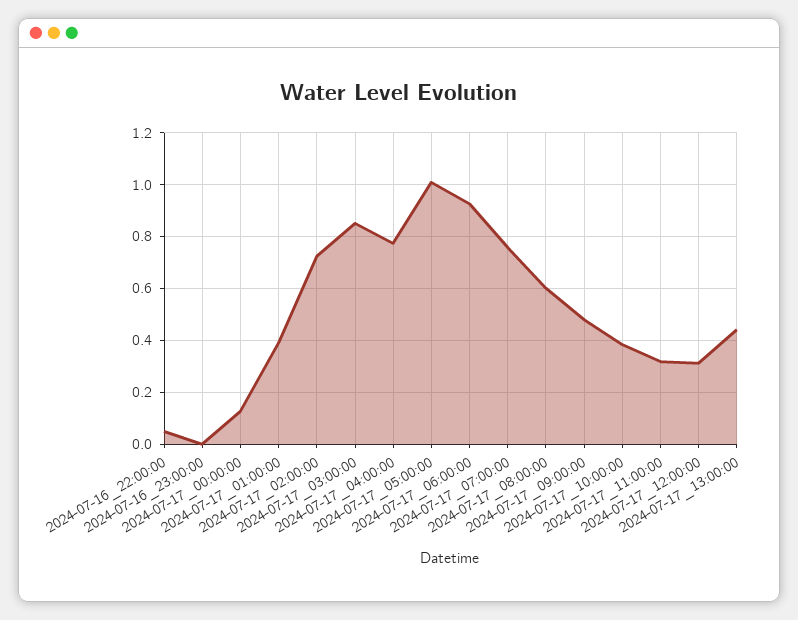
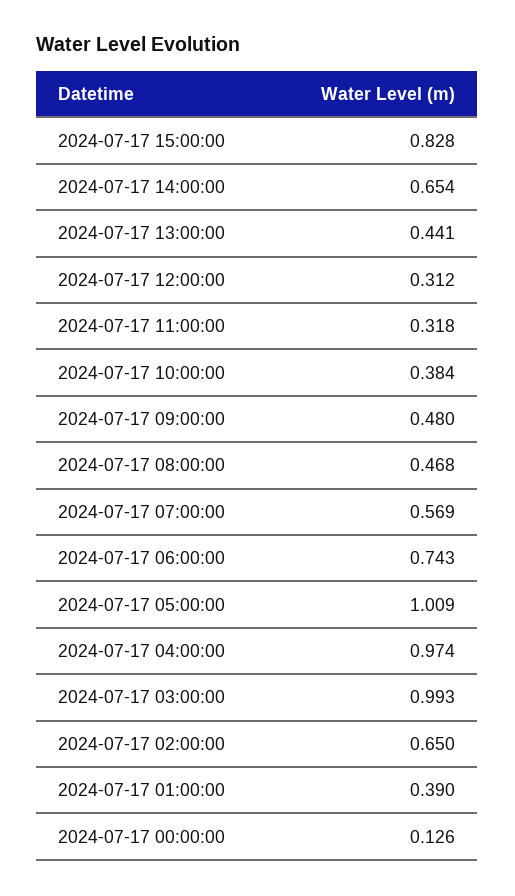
2024-07-16_22:00:00: 0.05 -> none
2024-07-16_23:00:00: 0 -> none
2024-07-17_02:00:00: 0.725 -> 0.65
2024-07-17_03:00:00: 0.85 -> 0.993
2024-07-17_04:00:00: 0.775 -> 0.974
2024-07-17_06:00:00: 0.925 -> 0.743
2024-07-17_07:00:00: 0.75 -> 0.569
2024-07-17_08:00:00: 0.6 -> 0.468
2024-07-17 15:00:00: none -> 0.828
2024-07-17 14:00:00: none -> 0.654

